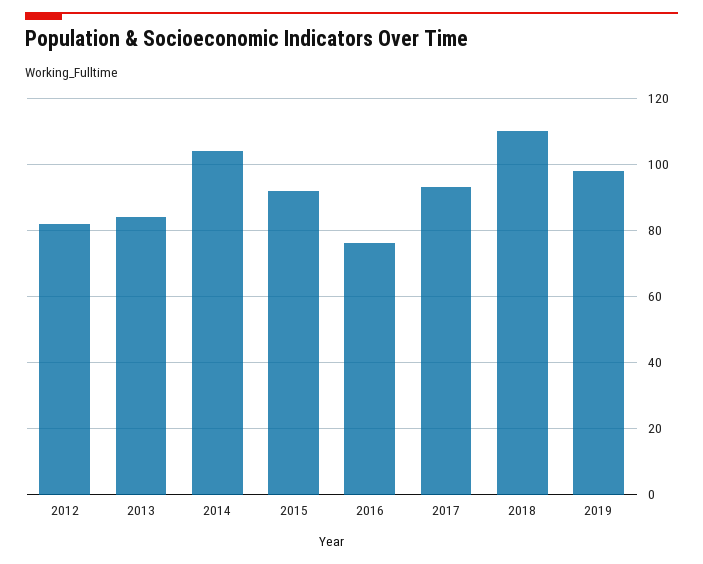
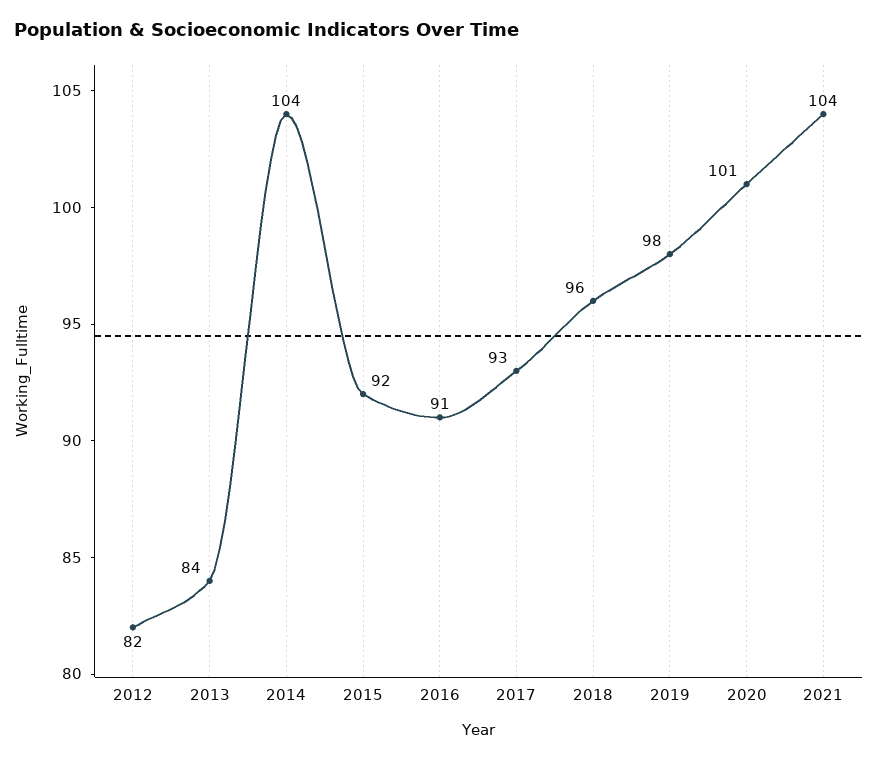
2016: 75 -> 91
2018: 110 -> 96
2020: none -> 101
2021: none -> 104

